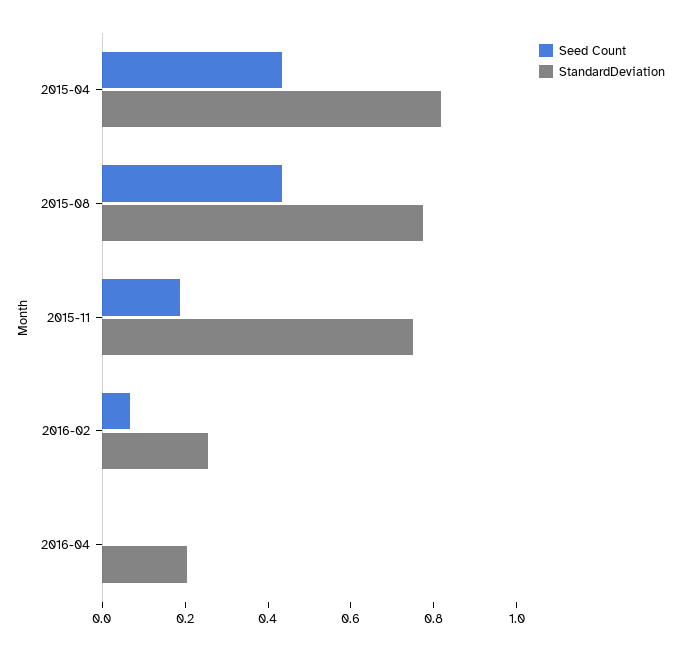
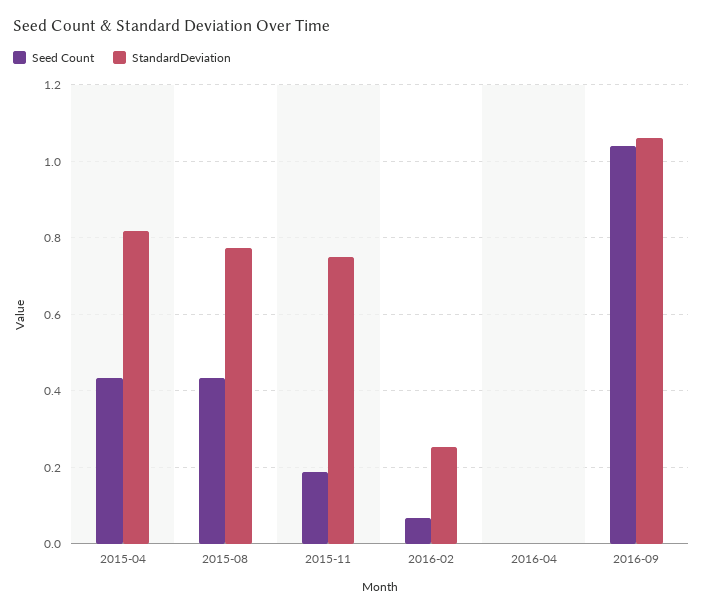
StandardDeviation, 2016-04: 0.2 -> 0
Seed Count, 2016-09: none -> 1.04
StandardDeviation, 2016-09: none -> 1.06

